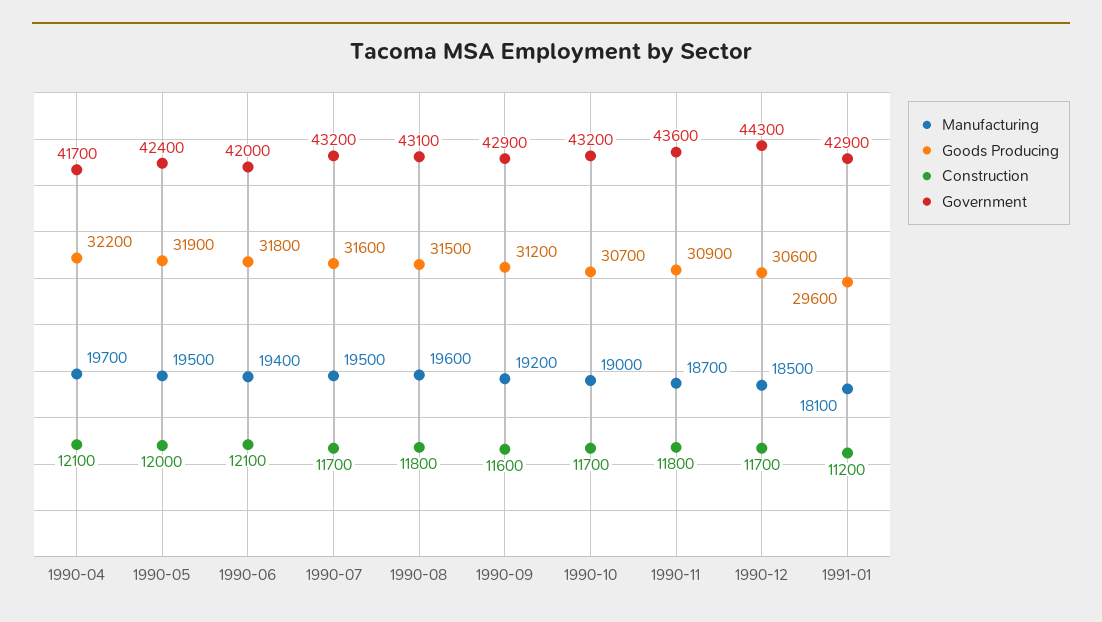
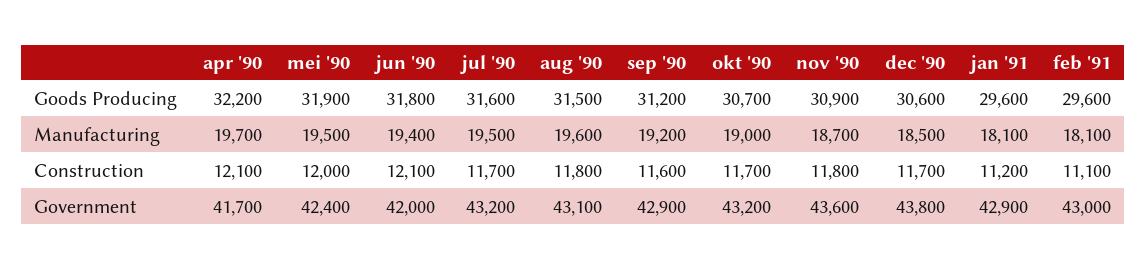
Government, 1990-12: 44300 -> 43800
Goods Producing, feb '91: none -> 29600
Manufacturing, feb '91: none -> 18100
Construction, feb '91: none -> 11100
Government, feb '91: none -> 43000

